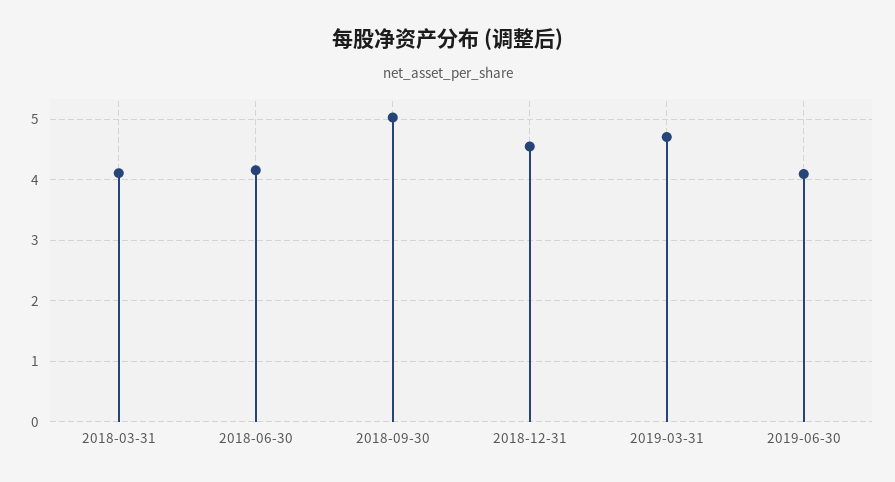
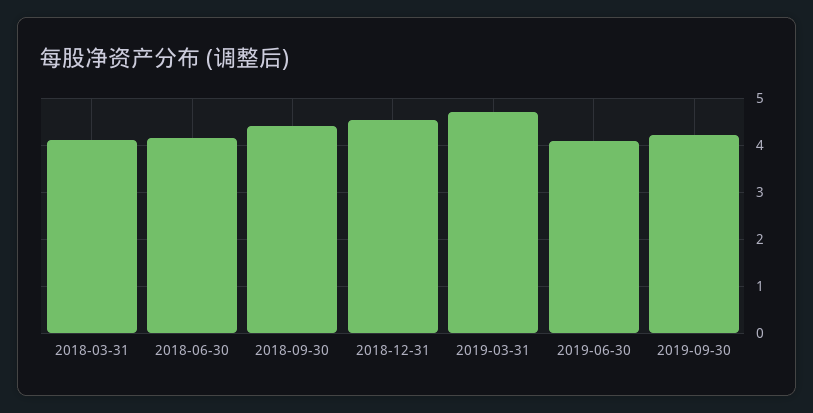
2018-09-30: 5 -> 4.4
2019-09-30: none -> 4.2

